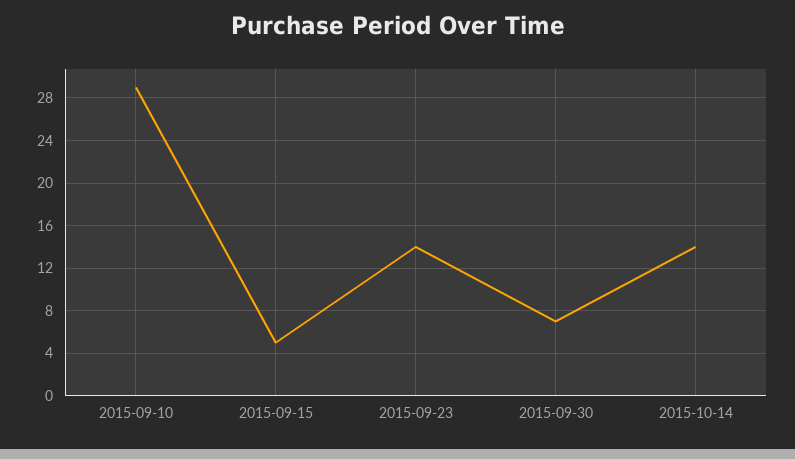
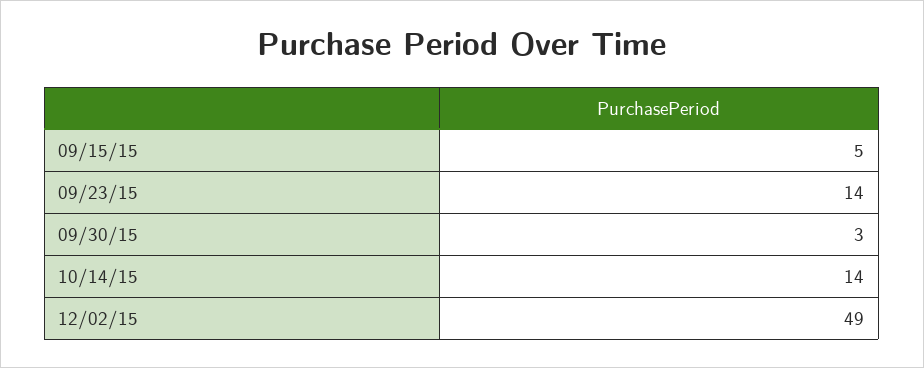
2015-09-10: 29 -> none
2015-09-30: 7 -> 3
12/02/15: none -> 49

